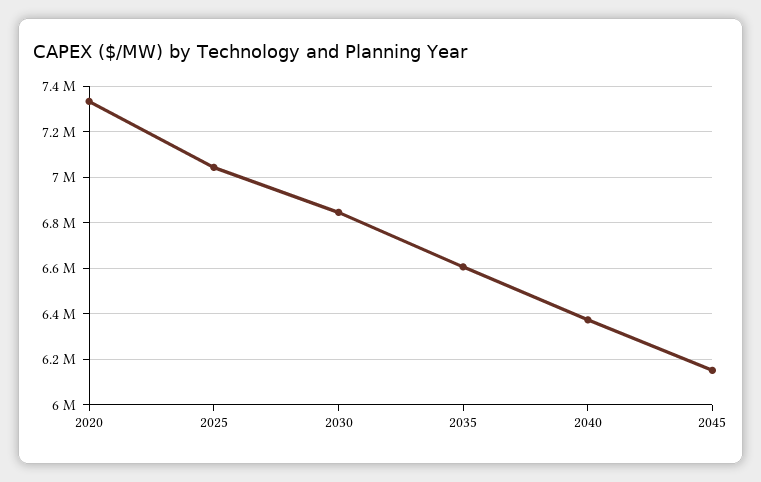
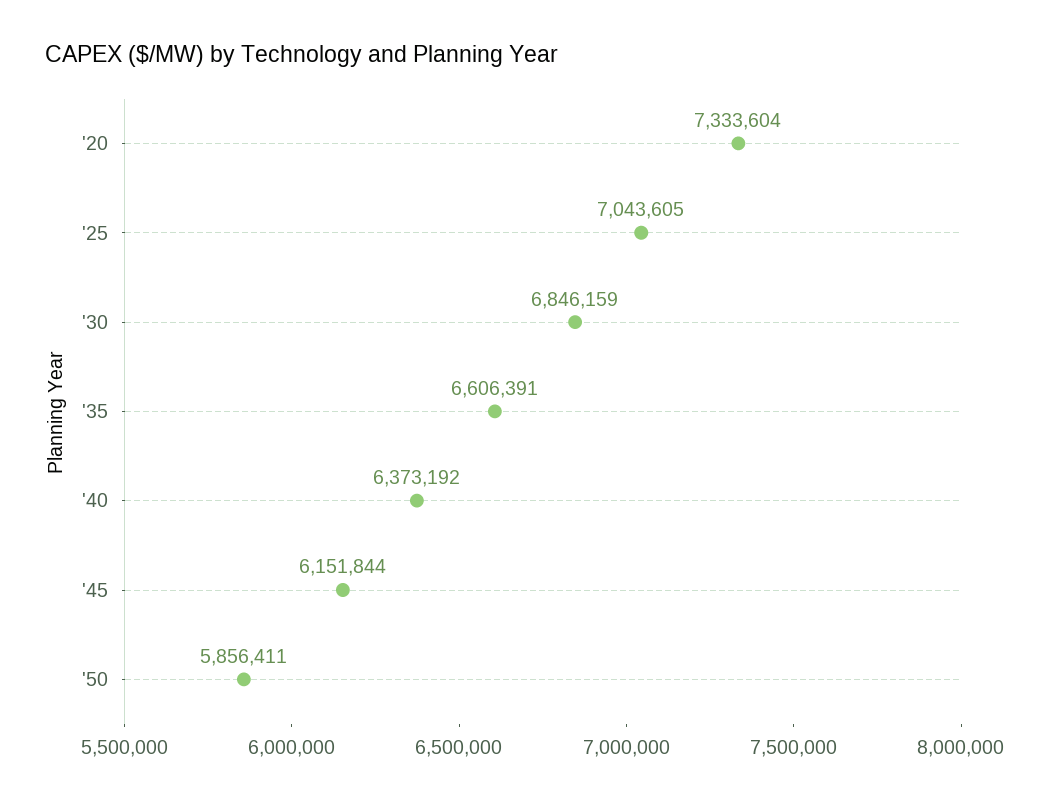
'50: none -> 5856411

